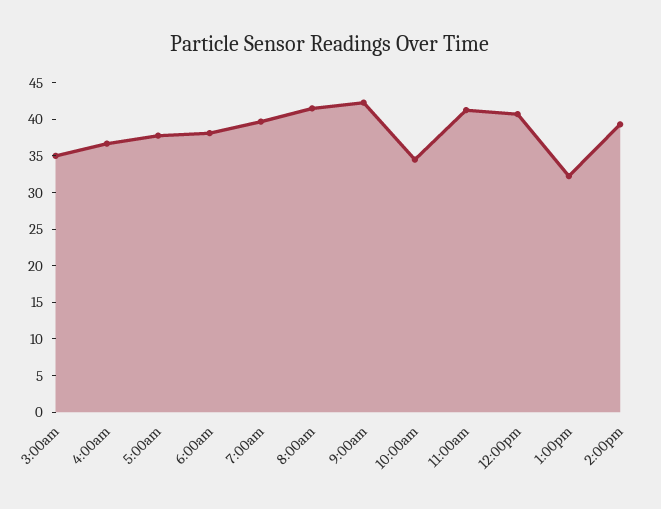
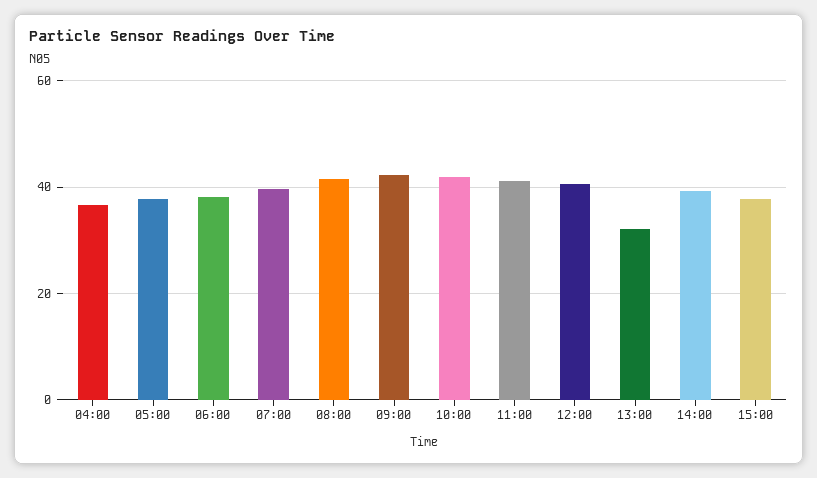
3:00am: 35 -> none
10:00am: 35 -> 42
15:00: none -> 38

